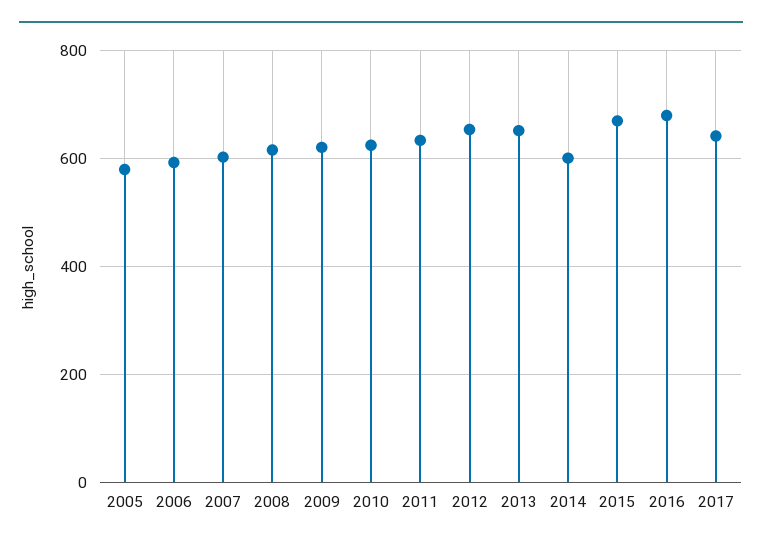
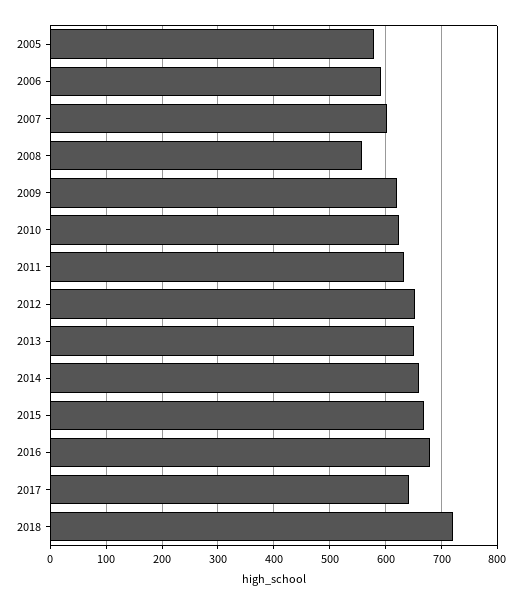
2008: 620 -> 560
2014: 600 -> 660
2018: none -> 720

